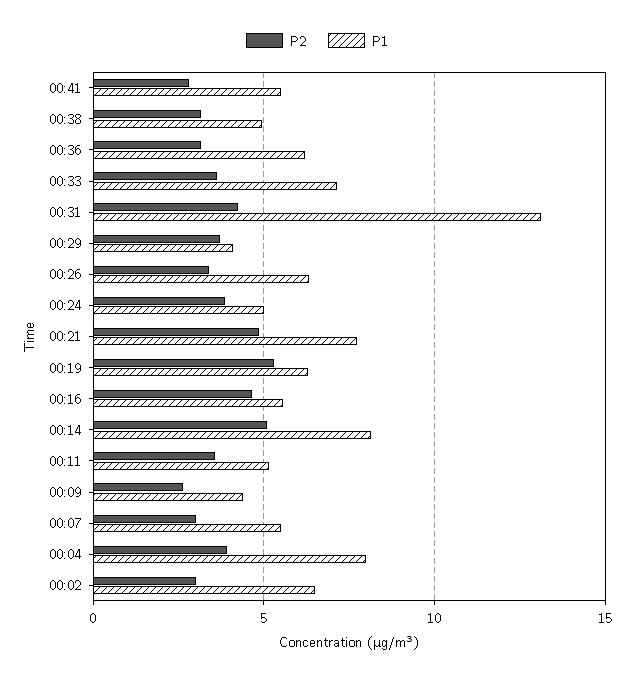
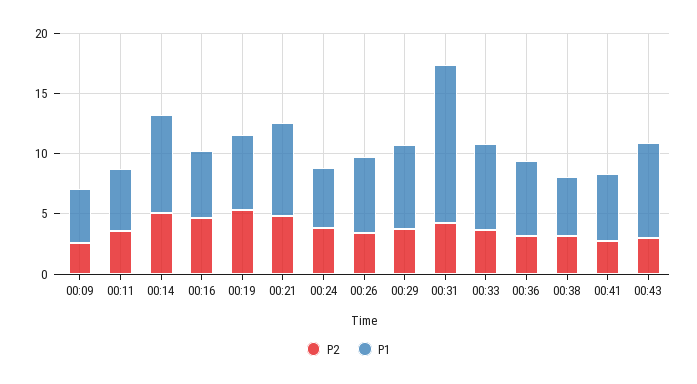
P1, 00:29: 4 -> 7
P2, 00:07: 3 -> none
P1, 00:07: 5.5 -> none
P2, 00:04: 4 -> none
P1, 00:04: 8 -> none
P2, 00:02: 3 -> none
P1, 00:02: 6.5 -> none
P2, 00:43: none -> 3
P1, 00:43: none -> 8

